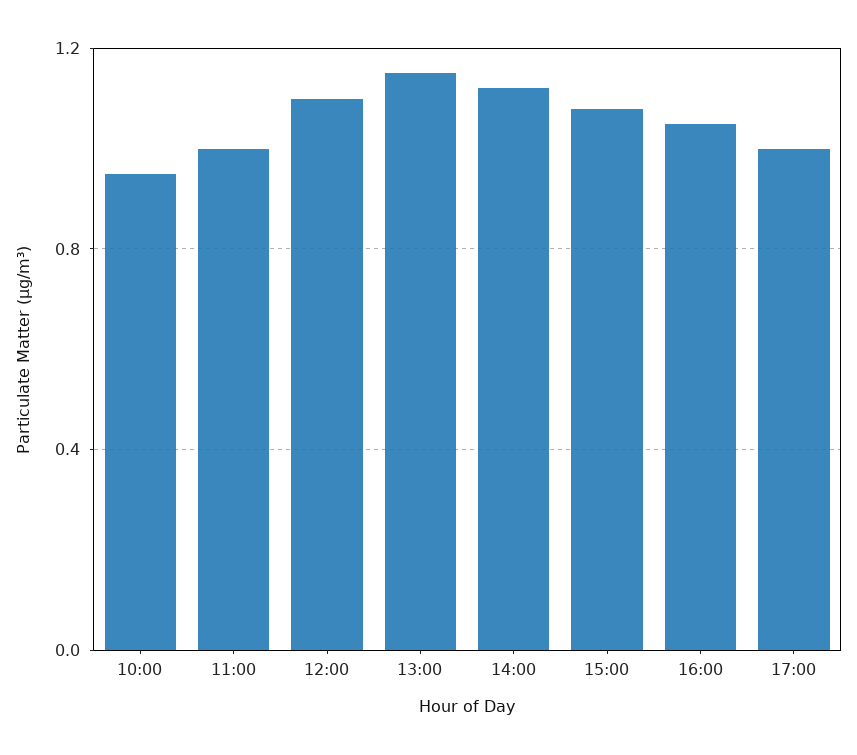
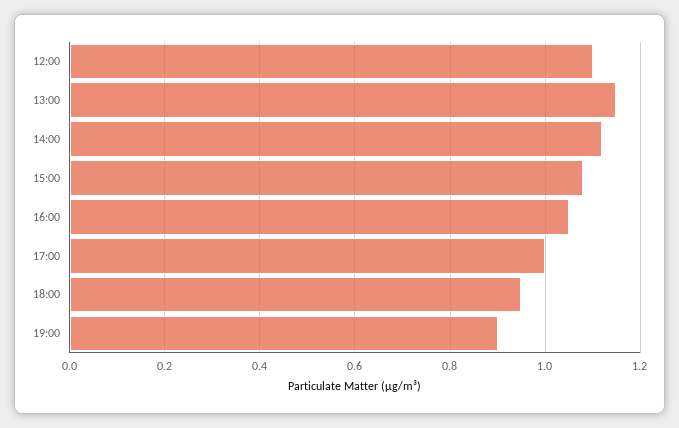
10:00: 0.95 -> none
11:00: 1 -> none
18:00: none -> 0.95
19:00: none -> 0.9

